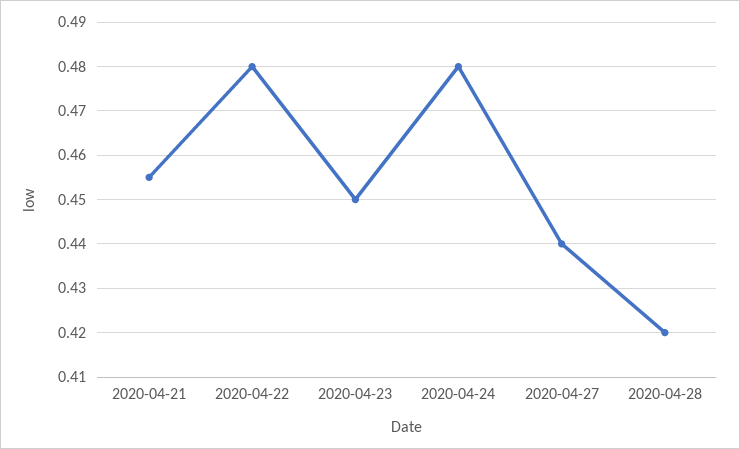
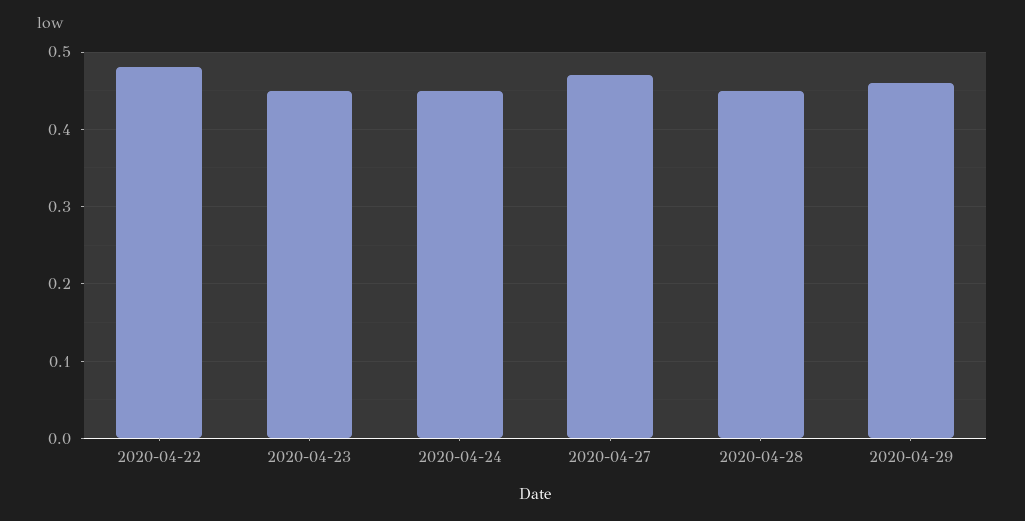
2020-04-21: 0.455 -> none
2020-04-24: 0.48 -> 0.45
2020-04-27: 0.44 -> 0.47
2020-04-28: 0.42 -> 0.45
2020-04-29: none -> 0.46

